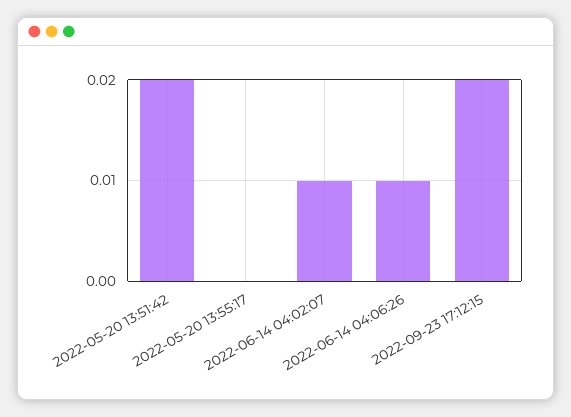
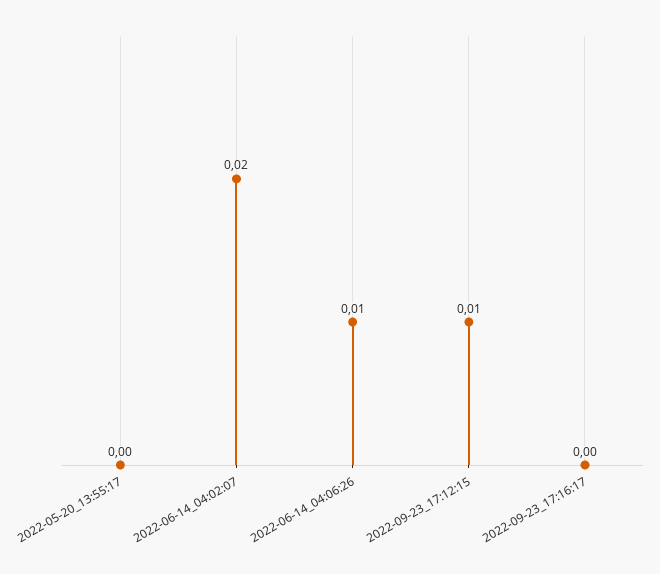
2022-05-20 13:51:42: 0.02 -> none
2022-06-14 04:02:07: 0.01 -> 0.02
2022-09-23 17:12:15: 0.02 -> 0.01
2022-09-23_17:16:17: none -> 0

